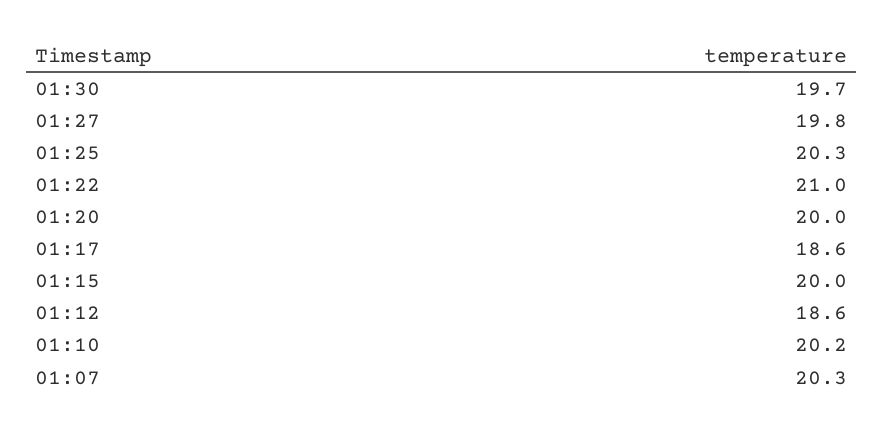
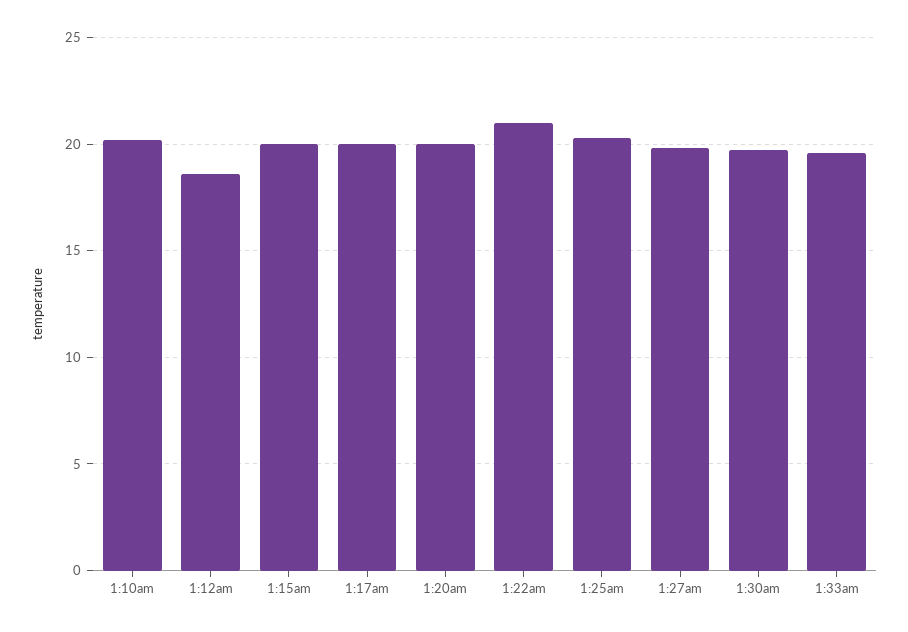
01:17: 18.6 -> 20
01:07: 20.3 -> none
1:33am: none -> 19.5

